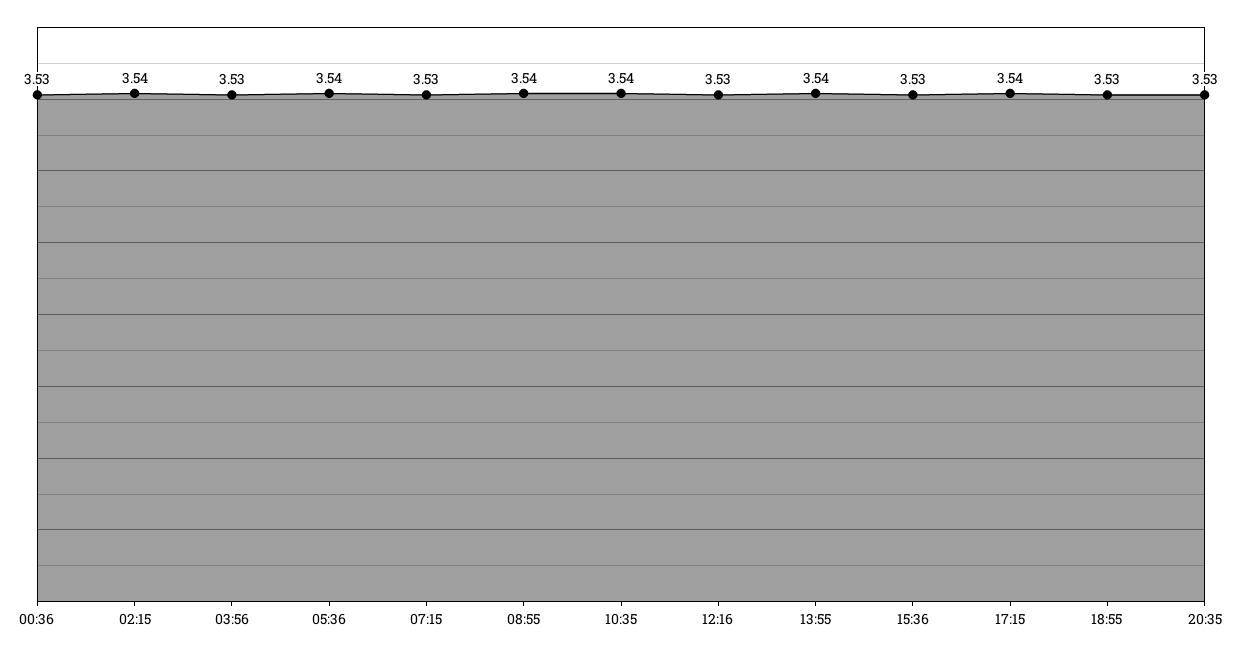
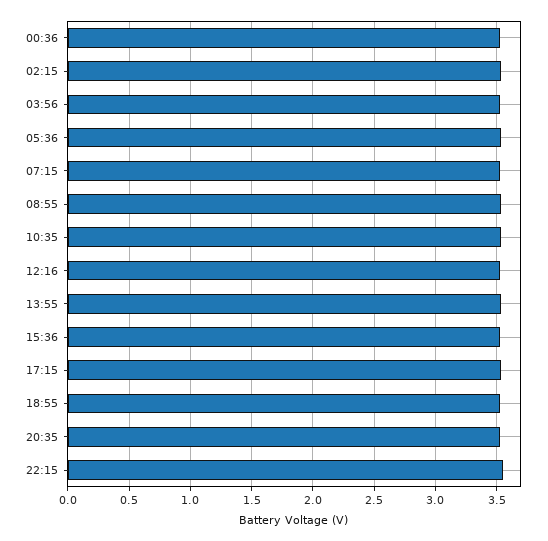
22:15: none -> 3.55

